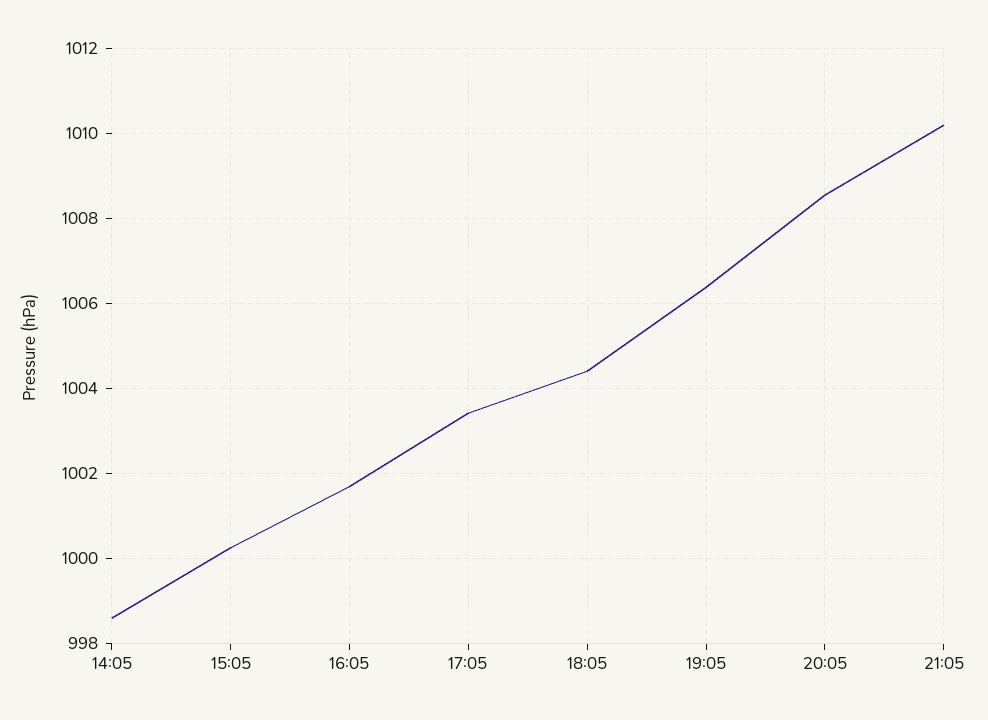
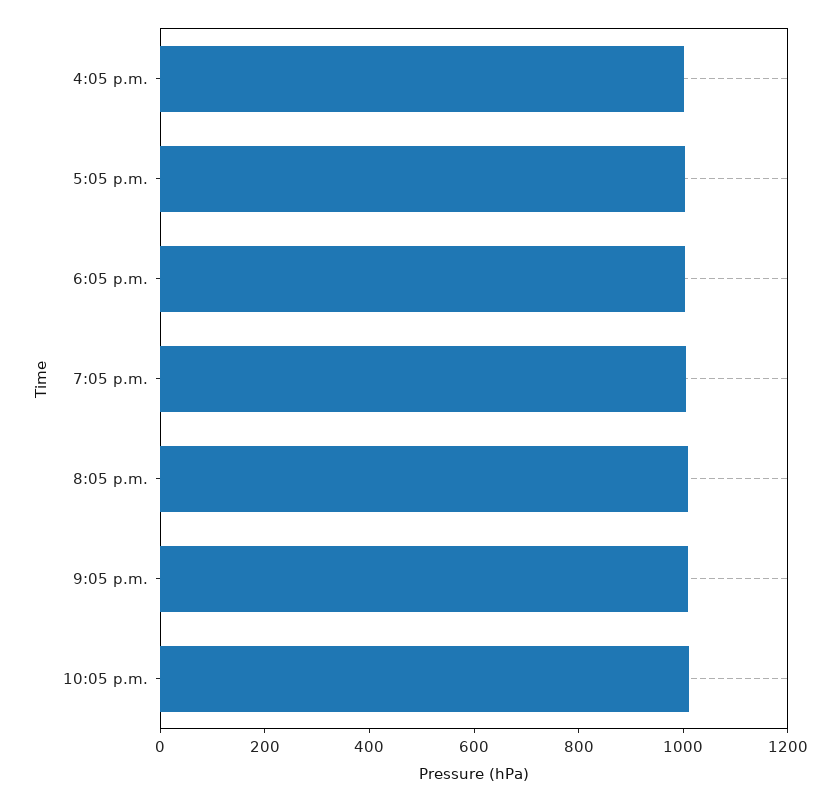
14:05: 998.6 -> none
15:05: 1000.2 -> none
10:05 p.m.: none -> 1000

